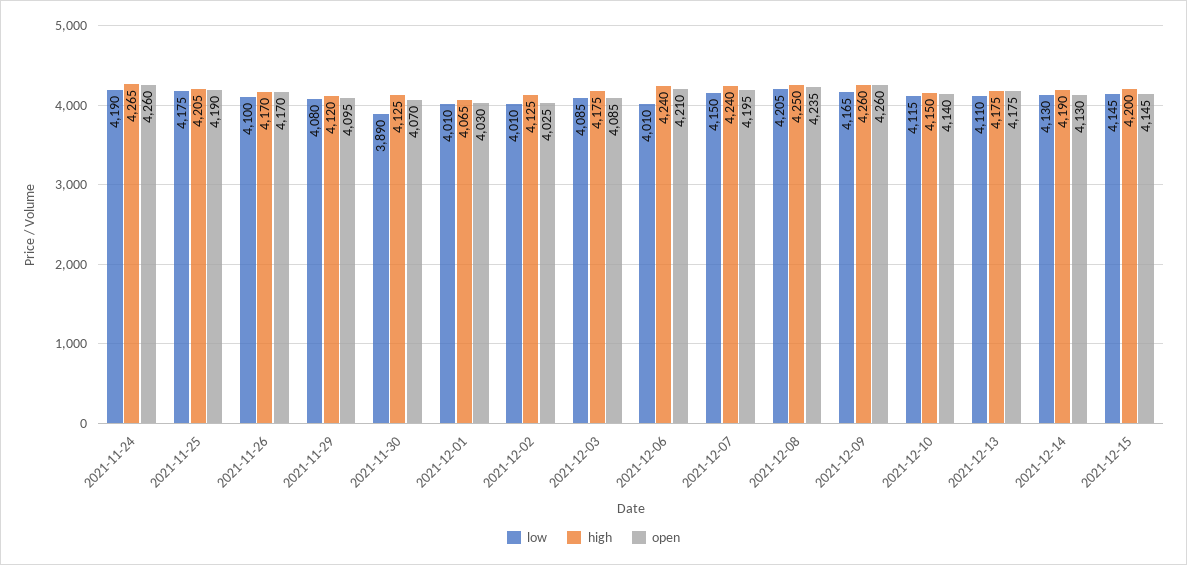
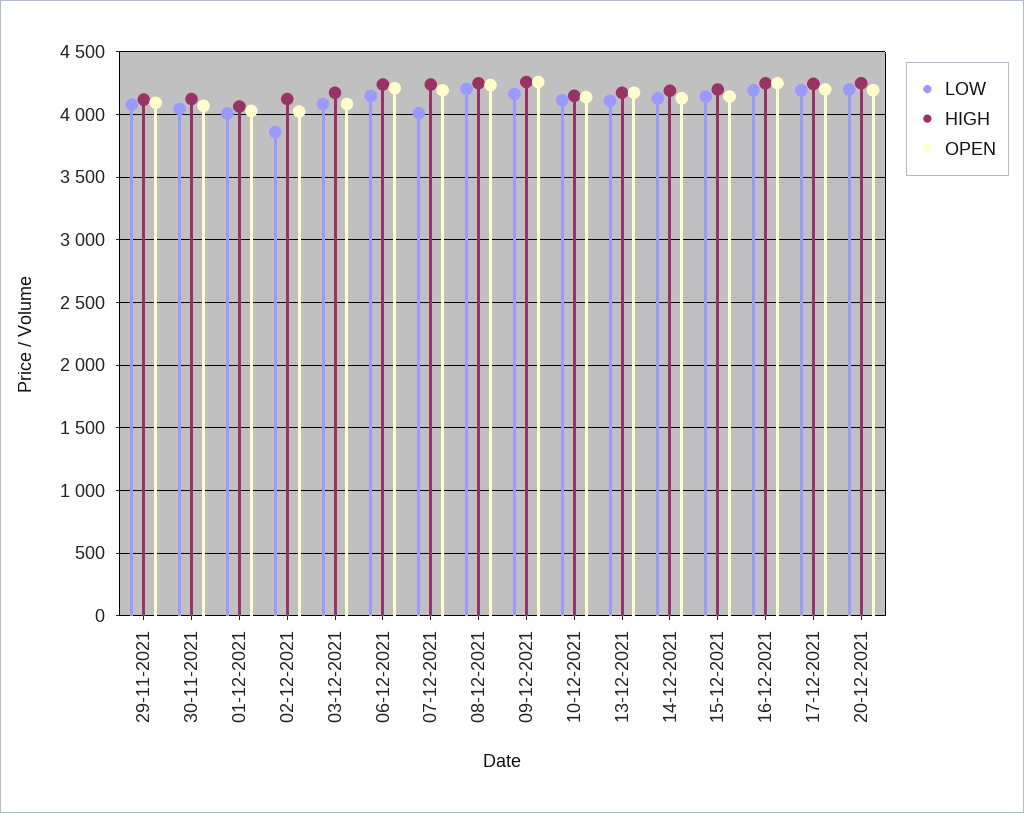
low, 2021-11-24: 4190 -> none
high, 2021-11-24: 4265 -> none
open, 2021-11-24: 4260 -> none
low, 2021-11-25: 4175 -> none
high, 2021-11-25: 4205 -> none
open, 2021-11-25: 4190 -> none
low, 2021-11-26: 4100 -> none
high, 2021-11-26: 4170 -> none
open, 2021-11-26: 4170 -> none
low, 2021-11-30: 3890 -> 4050
low, 2021-12-02: 4010 -> 3850
low, 2021-12-06: 4010 -> 4150
low, 2021-12-07: 4150 -> 4000
low, 16-12-2021: none -> 4200
high, 16-12-2021: none -> 4250
open, 16-12-2021: none -> 4250
low, 17-12-2021: none -> 4200
high, 17-12-2021: none -> 4250
open, 17-12-2021: none -> 4200
low, 20-12-2021: none -> 4200
high, 20-12-2021: none -> 4250
open, 20-12-2021: none -> 4200

